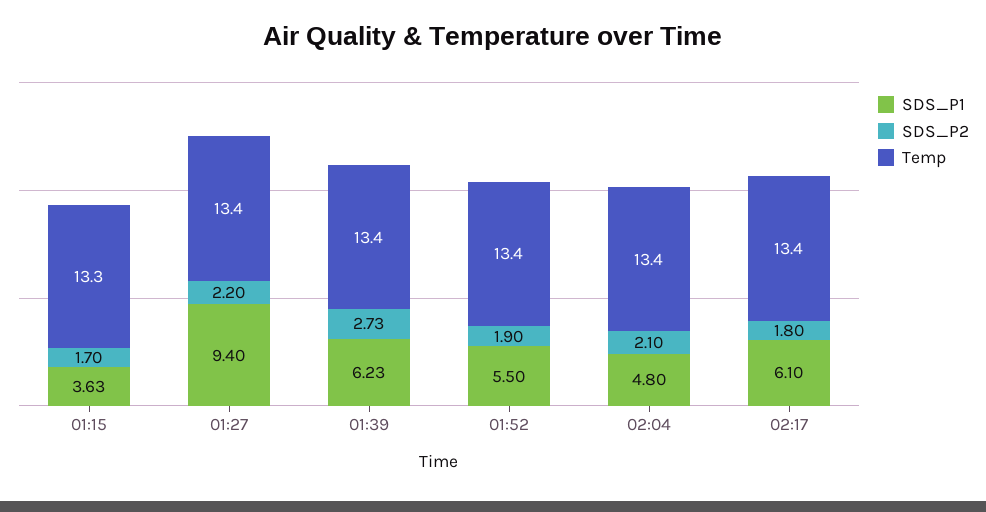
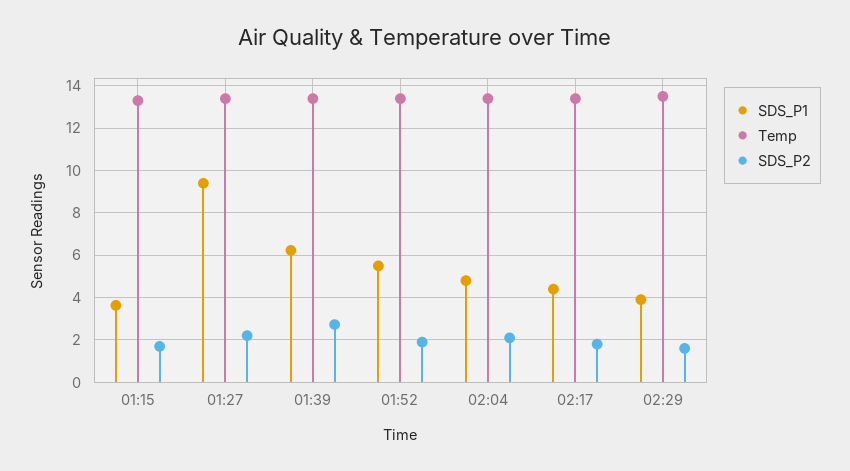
SDS_P1, 02:17: 6.1 -> 4.5
SDS_P1, 02:29: none -> 4
Temp, 02:29: none -> 13.5
SDS_P2, 02:29: none -> 1.5

